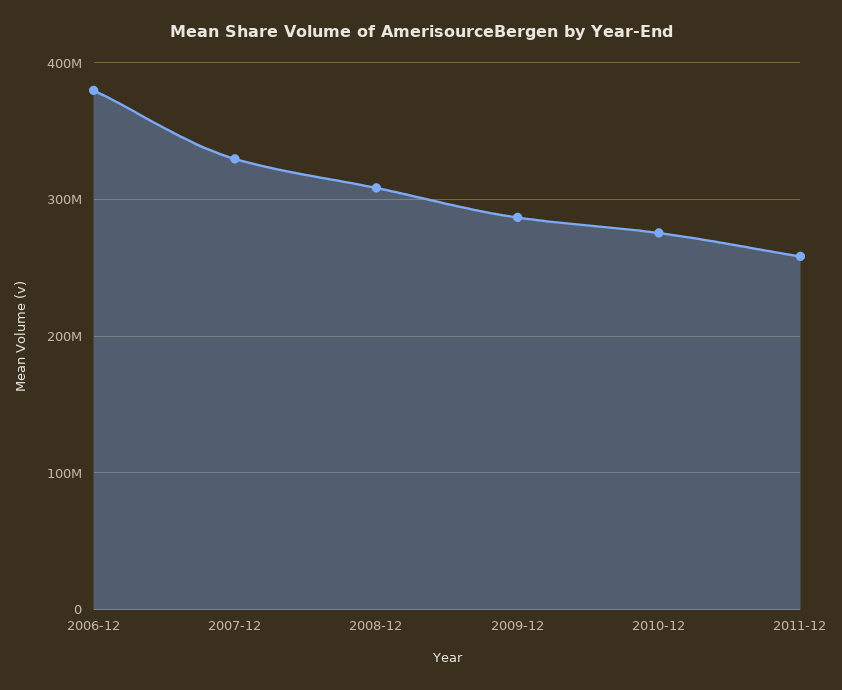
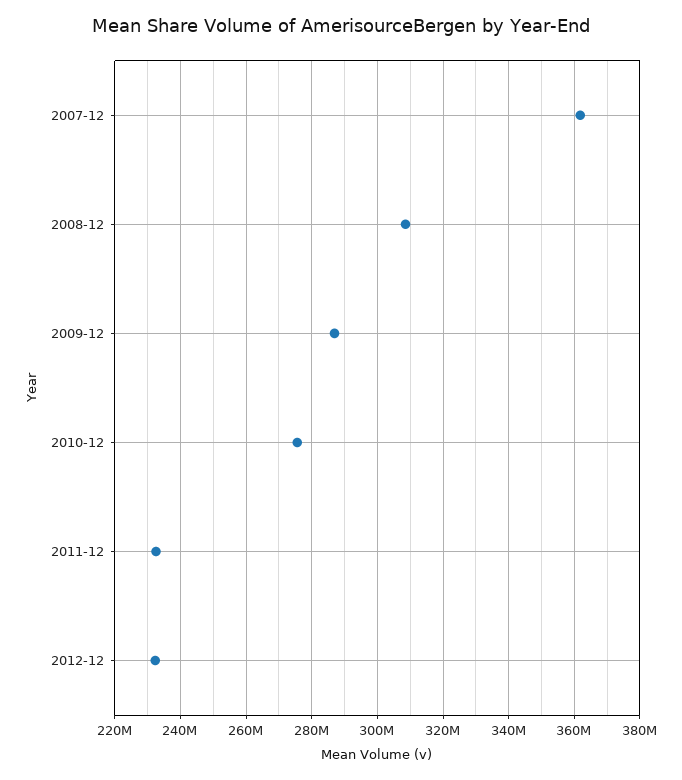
2006-12: 380000000 -> none
2007-12: 330000000 -> 362000000
2011-12: 260000000 -> 232000000
2012-12: none -> 232000000

